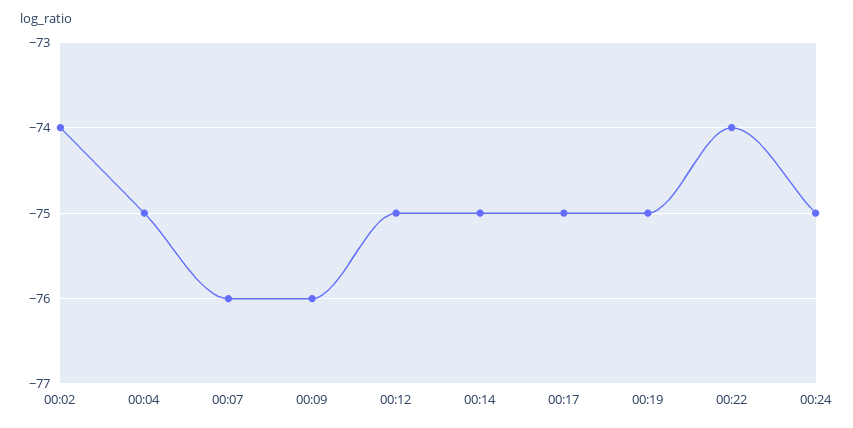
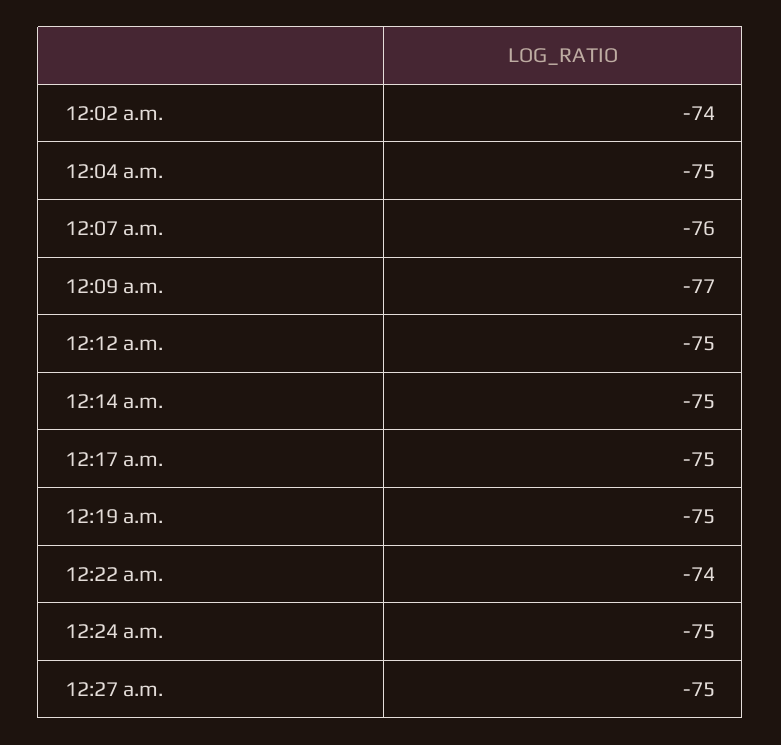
00:09: -76 -> -77
12:27 a.m.: none -> -75

